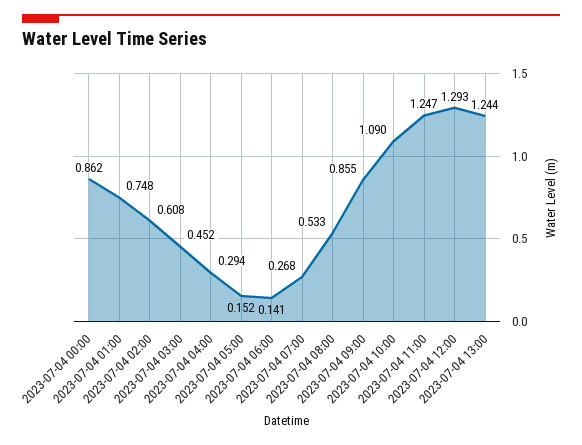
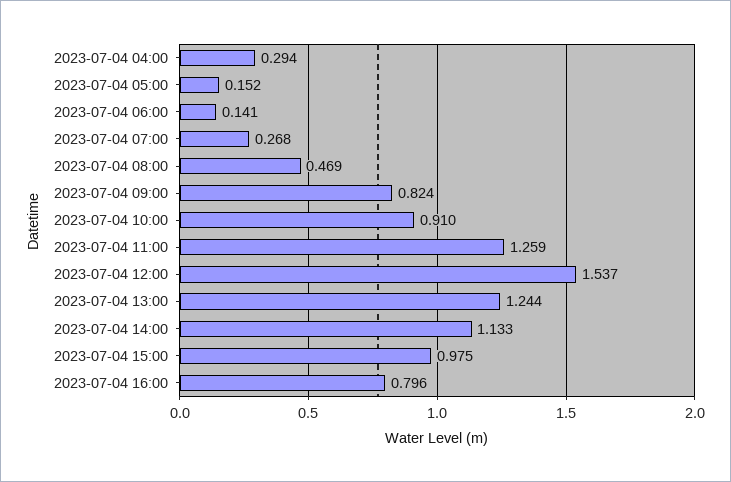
2023-07-04 00:00: 0.862 -> none
2023-07-04 01:00: 0.748 -> none
2023-07-04 02:00: 0.608 -> none
2023-07-04 03:00: 0.452 -> none
2023-07-04 08:00: 0.533 -> 0.469
2023-07-04 09:00: 0.855 -> 0.824
2023-07-04 10:00: 1.09 -> 0.91
2023-07-04 11:00: 1.247 -> 1.259
2023-07-04 12:00: 1.293 -> 1.537
2023-07-04 14:00: none -> 1.133
2023-07-04 15:00: none -> 0.975
2023-07-04 16:00: none -> 0.796

